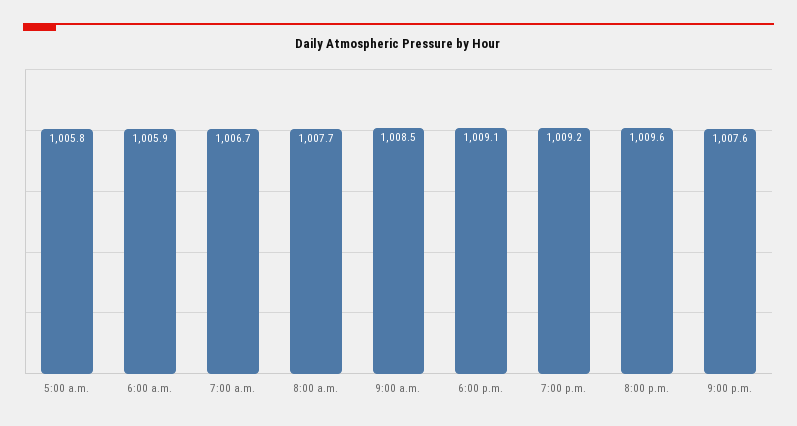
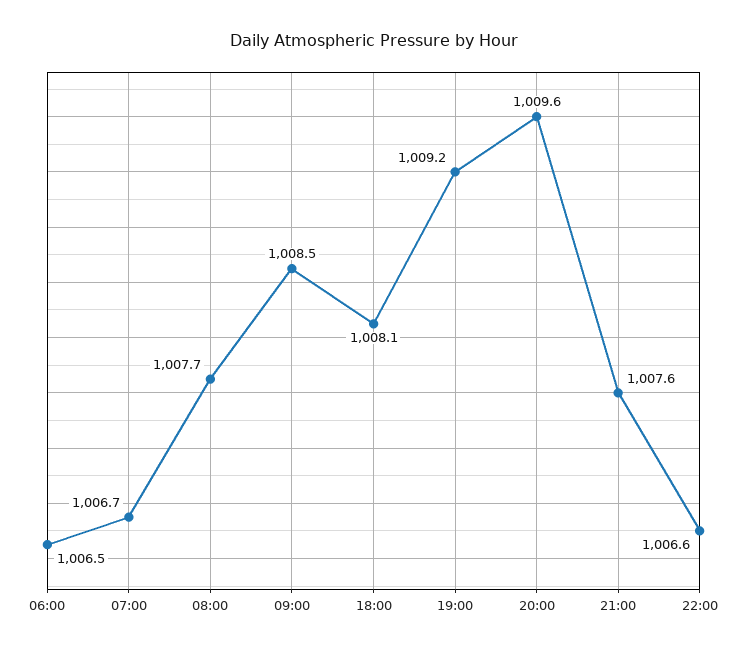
5:00 a.m.: 1005.8 -> none
6:00 a.m.: 1005.9 -> 1006.5
6:00 p.m.: 1009.1 -> 1008.1
22:00: none -> 1006.6

